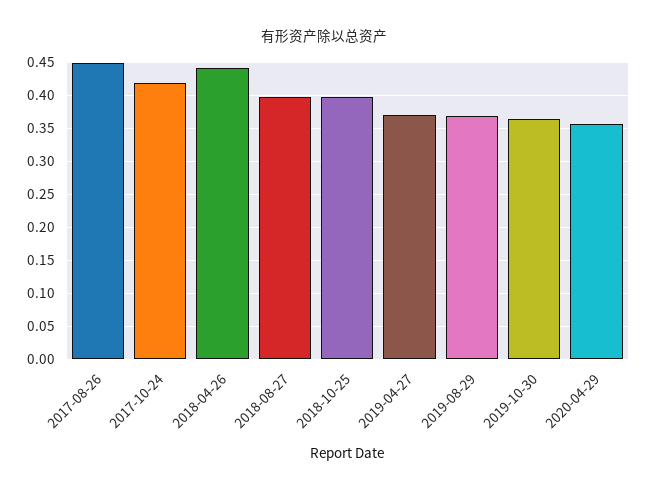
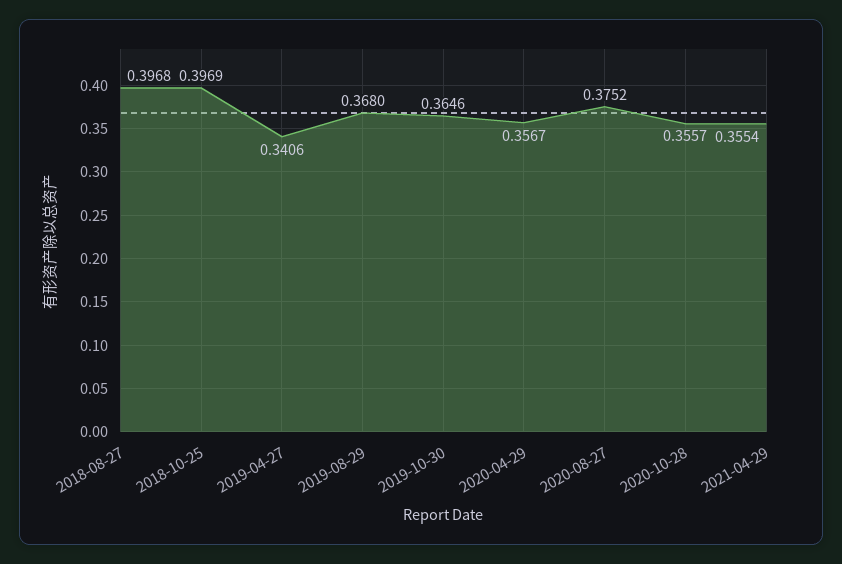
2017-08-26: 0.45 -> none
2017-10-24: 0.42 -> none
2018-04-26: 0.44 -> none
2019-04-27: 0.37 -> 0.3406
2020-08-27: none -> 0.3752
2020-10-28: none -> 0.3557
2021-04-29: none -> 0.3554

